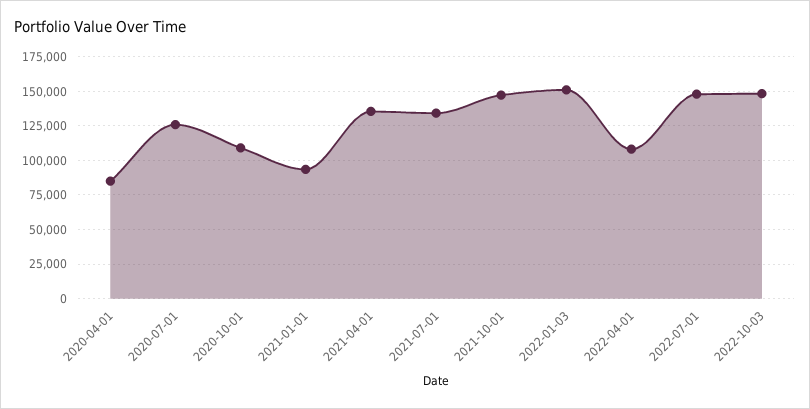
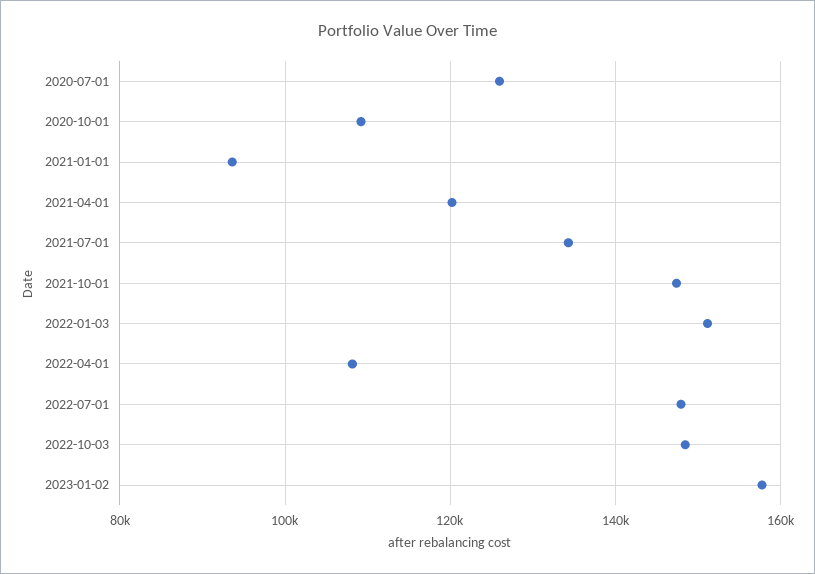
2020-04-01: 85000 -> none
2021-04-01: 135000 -> 120000
2023-01-02: none -> 158000

